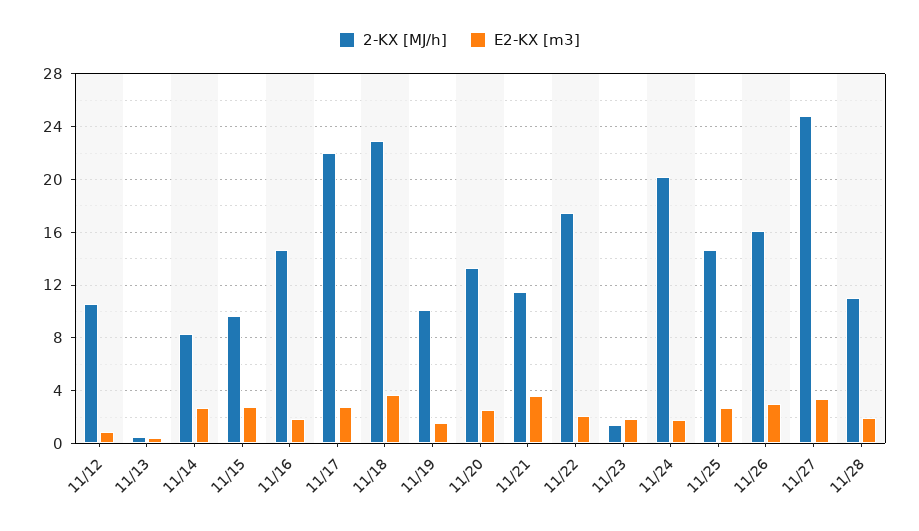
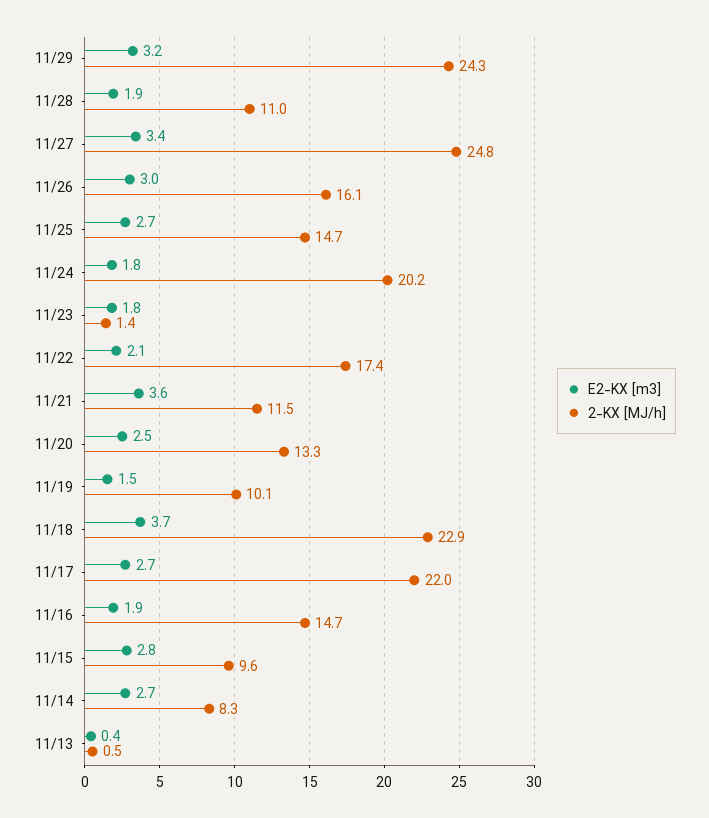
2-KX [MJ/h], 11/12: 10.5 -> none
E2-KX [m3], 11/12: 1 -> none
E2-KX [m3], 11/29: none -> 3.2
2-KX [MJ/h], 11/29: none -> 24.3

